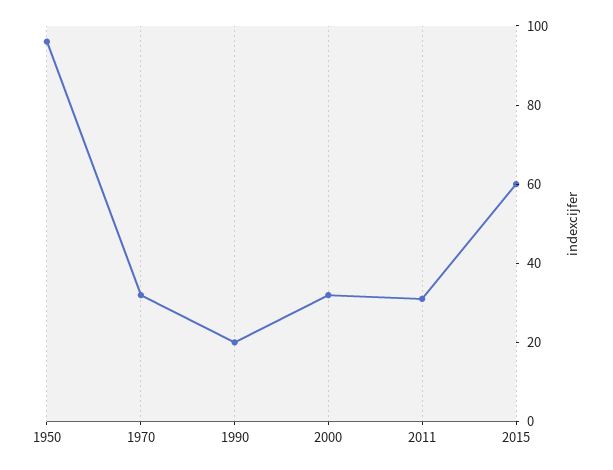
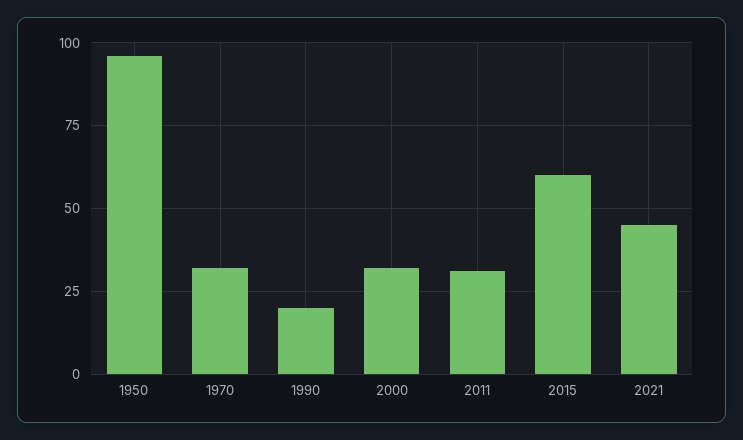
2021: none -> 45

